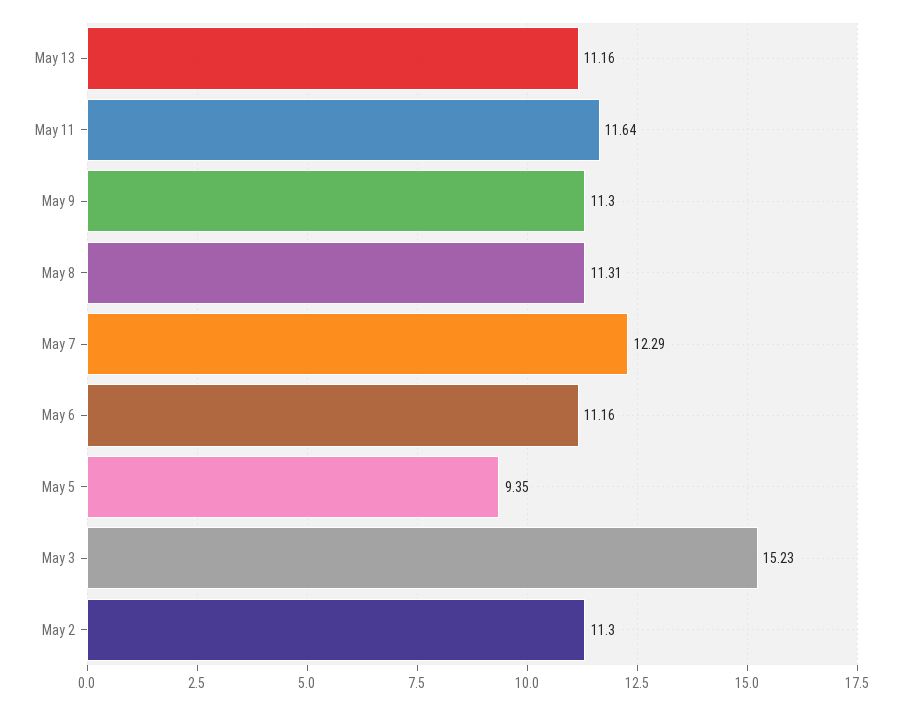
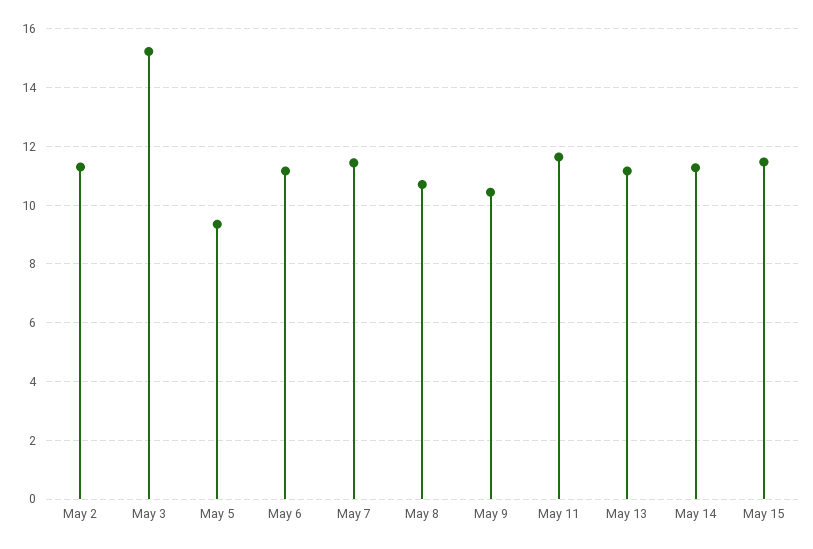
May 9: 11.3 -> 10.5
May 8: 11.31 -> 10.75
May 7: 12.29 -> 11.5
May 14: none -> 11.25
May 15: none -> 11.5

